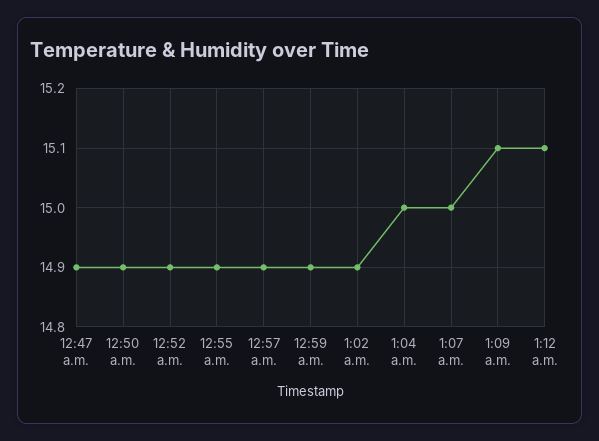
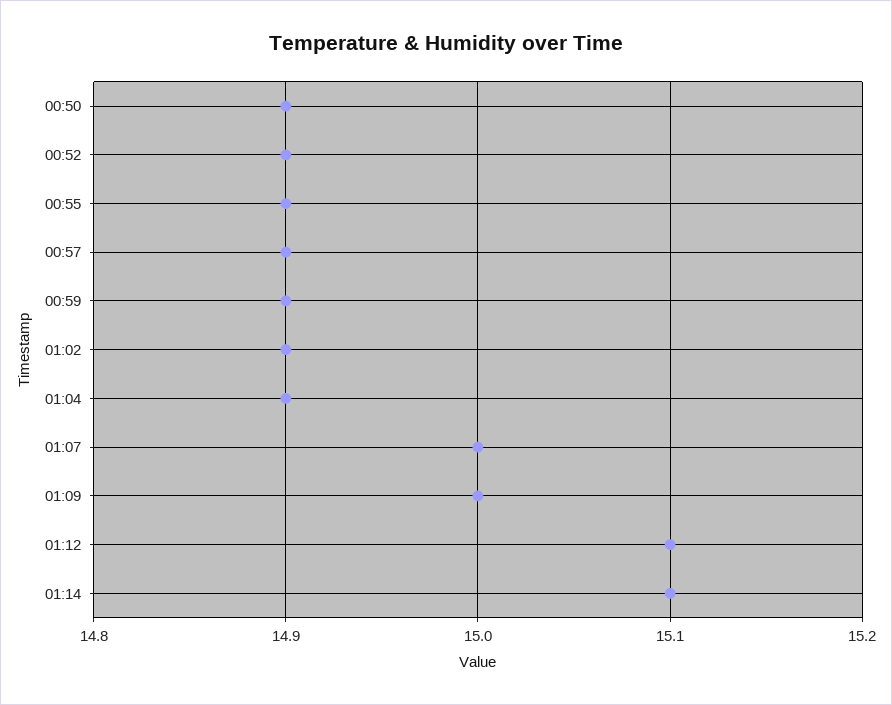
12:47 a.m.: 14.9 -> none
1:04 a.m.: 15 -> 14.9
1:09 a.m.: 15.1 -> 15
01:14: none -> 15.1

